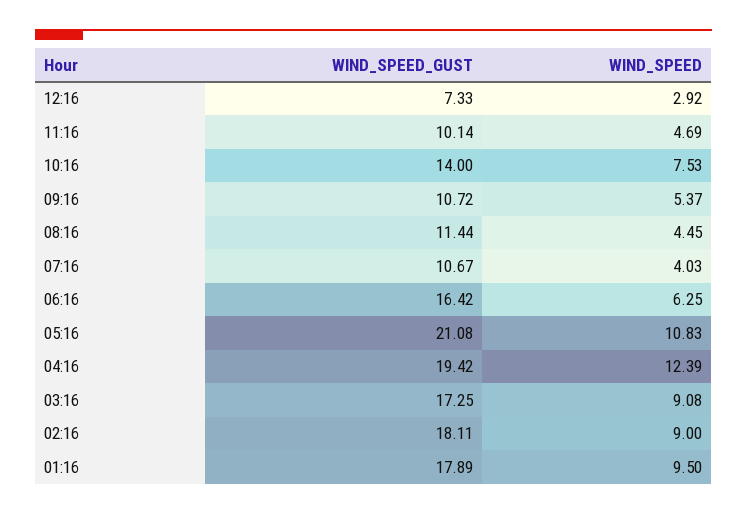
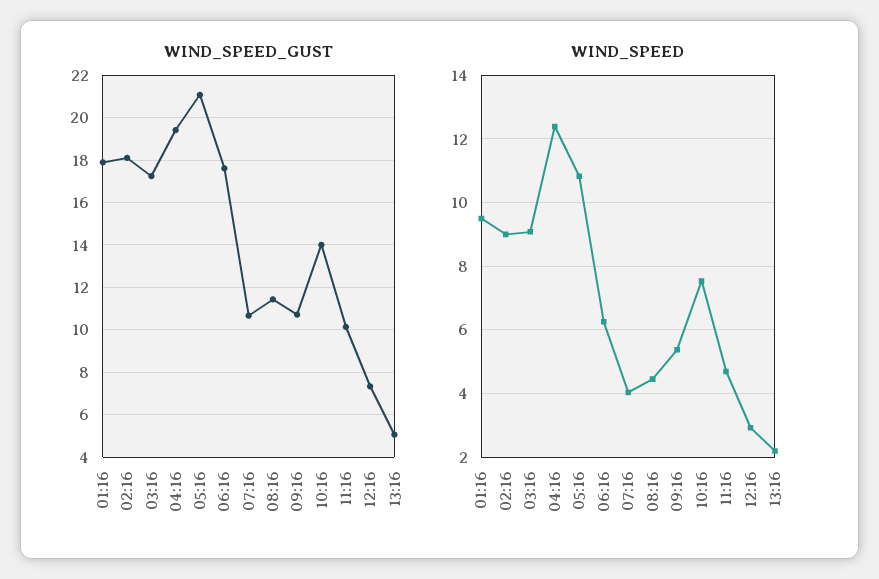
WIND_SPEED_GUST, 06:16: 16.42 -> 17.5
WIND_SPEED_GUST, 13:16: none -> 5
WIND_SPEED, 13:16: none -> 2.2

